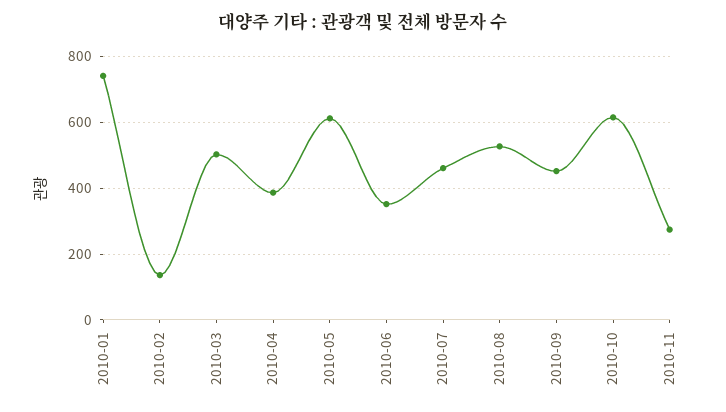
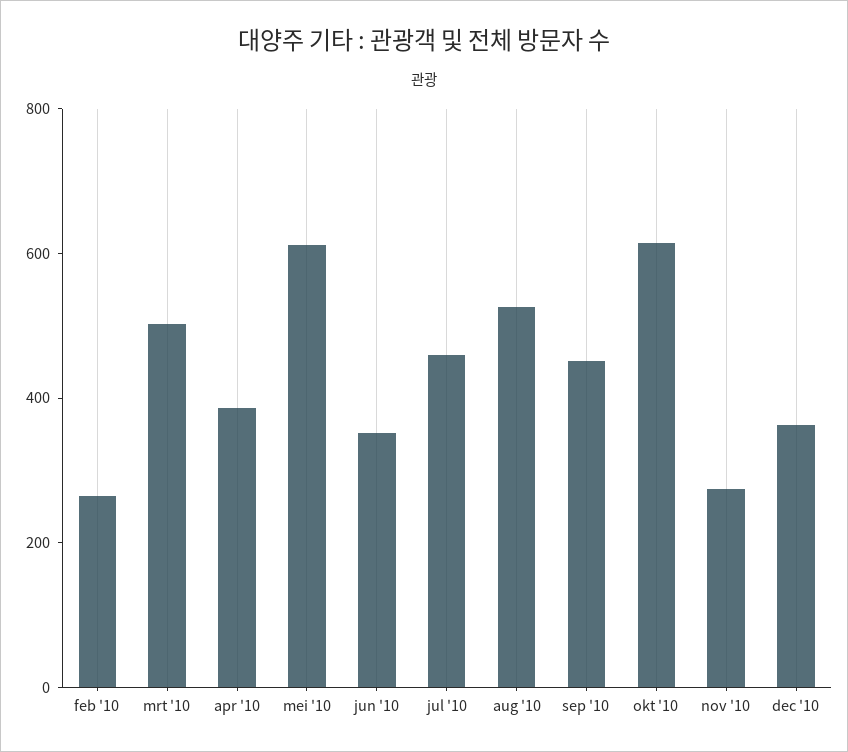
2010-01: 740 -> none
2010-02: 140 -> 250
dec '10: none -> 350

